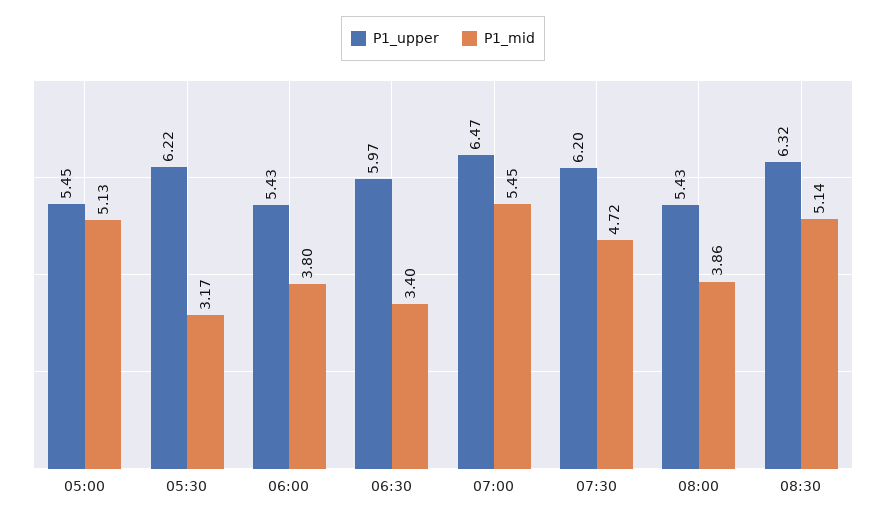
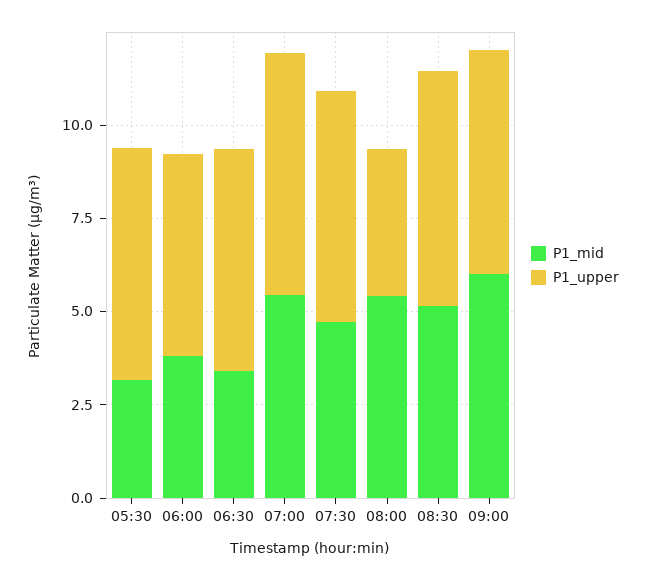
P1_upper, 05:00: 5.45 -> none
P1_mid, 05:00: 5.13 -> none
P1_upper, 08:00: 5.43 -> 4
P1_mid, 08:00: 3.86 -> 5.5
P1_mid, 09:00: none -> 6
P1_upper, 09:00: none -> 6

